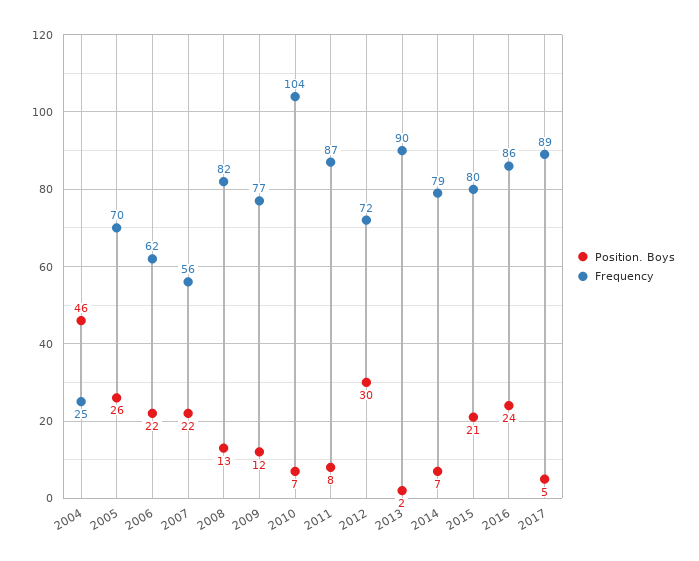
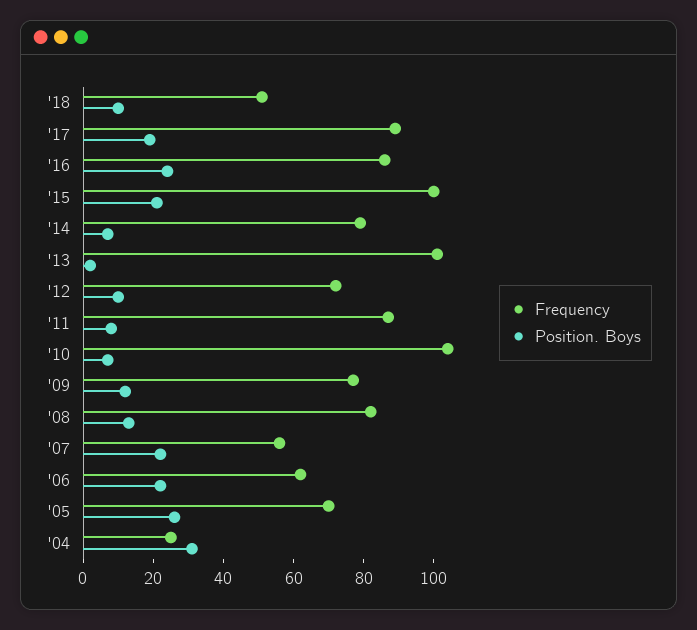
Position. Boys, 2004: 46 -> 30
Position. Boys, 2012: 30 -> 10
Frequency, 2013: 90 -> 100
Frequency, 2015: 80 -> 100
Position. Boys, 2017: 5 -> 20
Frequency, '18: none -> 50
Position. Boys, '18: none -> 10

